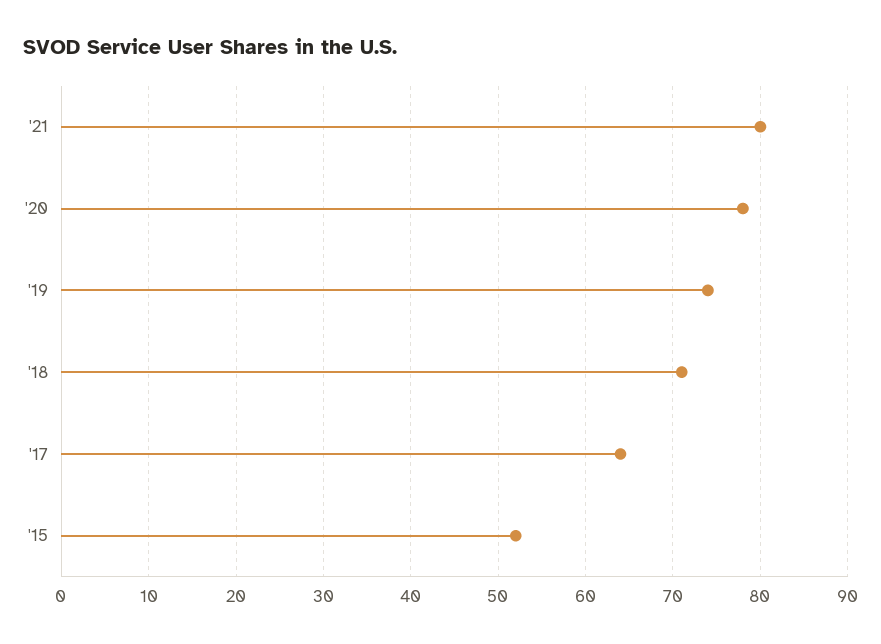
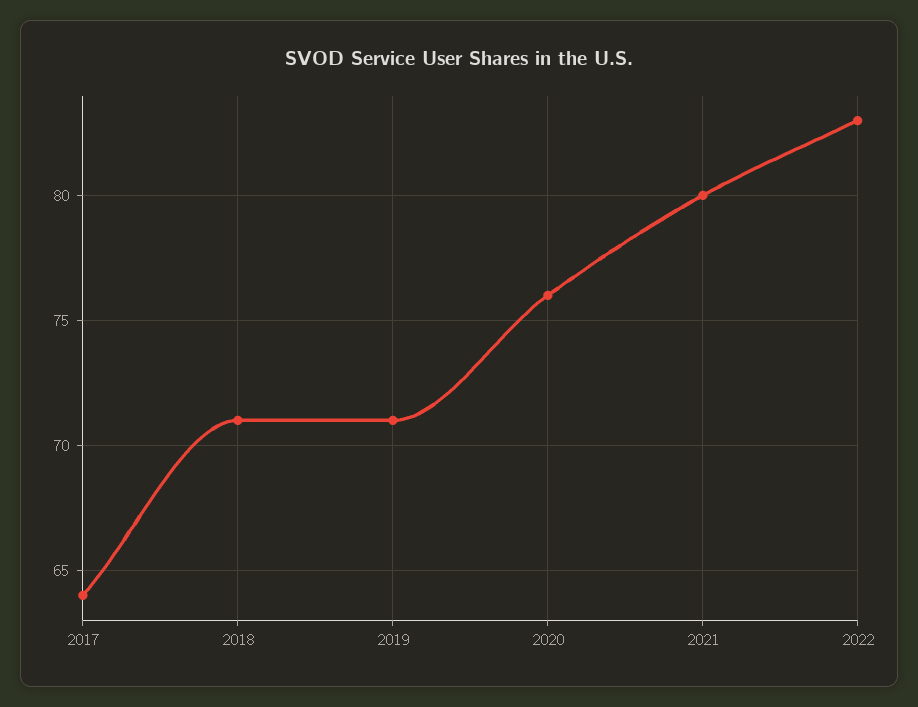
'20: 78 -> 76
'19: 74 -> 71
'15: 52 -> none
2022: none -> 83

